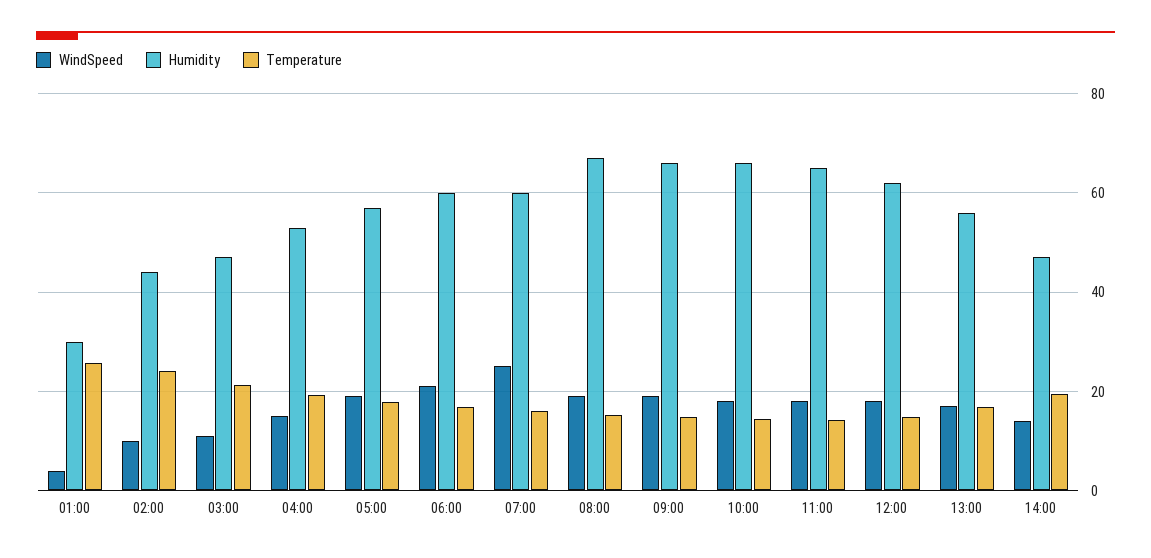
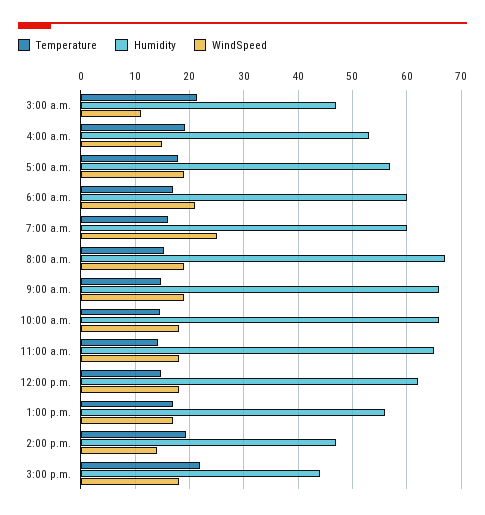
WindSpeed, 01:00: 4 -> none
Humidity, 01:00: 30 -> none
Temperature, 01:00: 26 -> none
WindSpeed, 02:00: 10 -> none
Humidity, 02:00: 44 -> none
Temperature, 02:00: 24 -> none
Temperature, 3:00 p.m.: none -> 22
Humidity, 3:00 p.m.: none -> 44
WindSpeed, 3:00 p.m.: none -> 18

